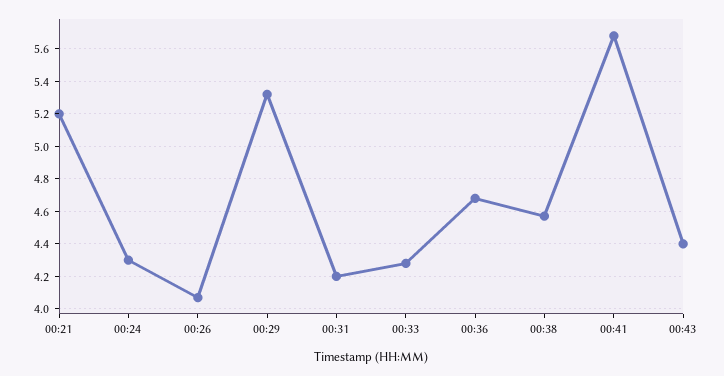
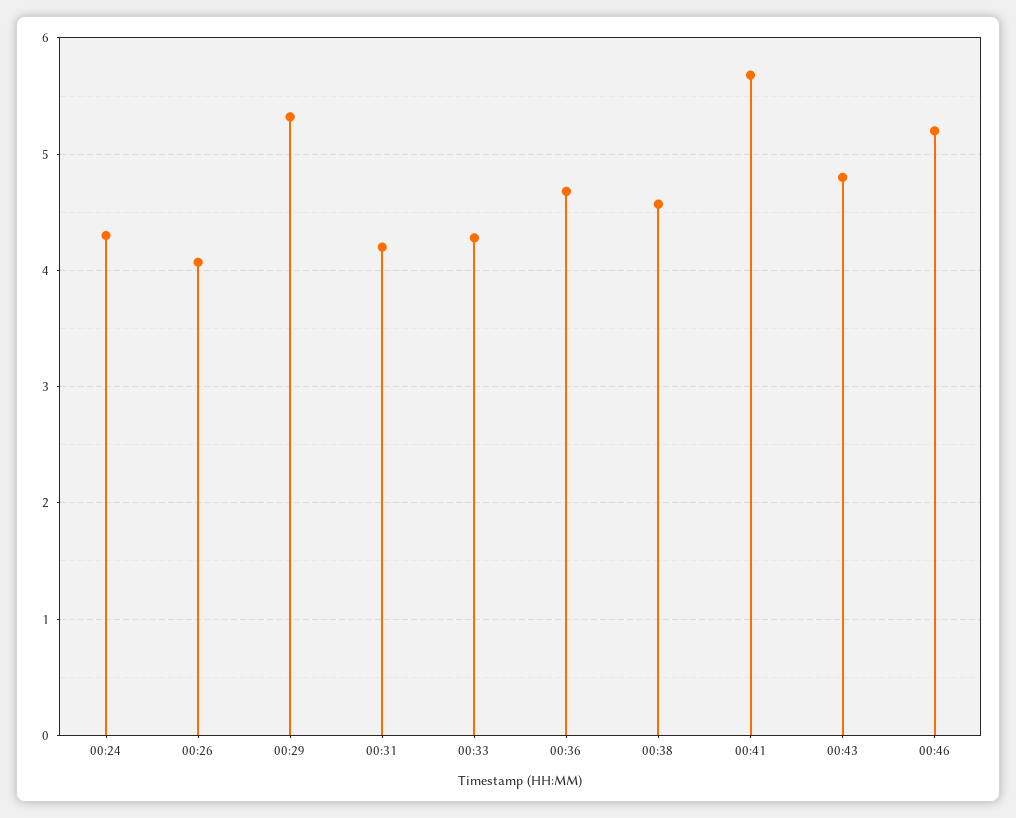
00:21: 5.2 -> none
00:43: 4.4 -> 4.8
00:46: none -> 5.2

